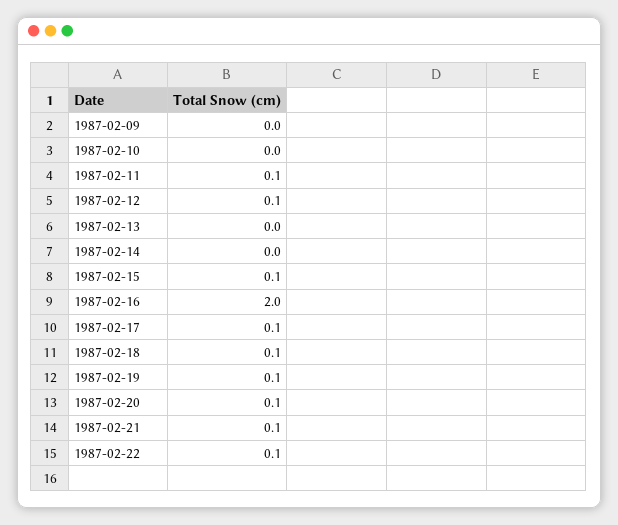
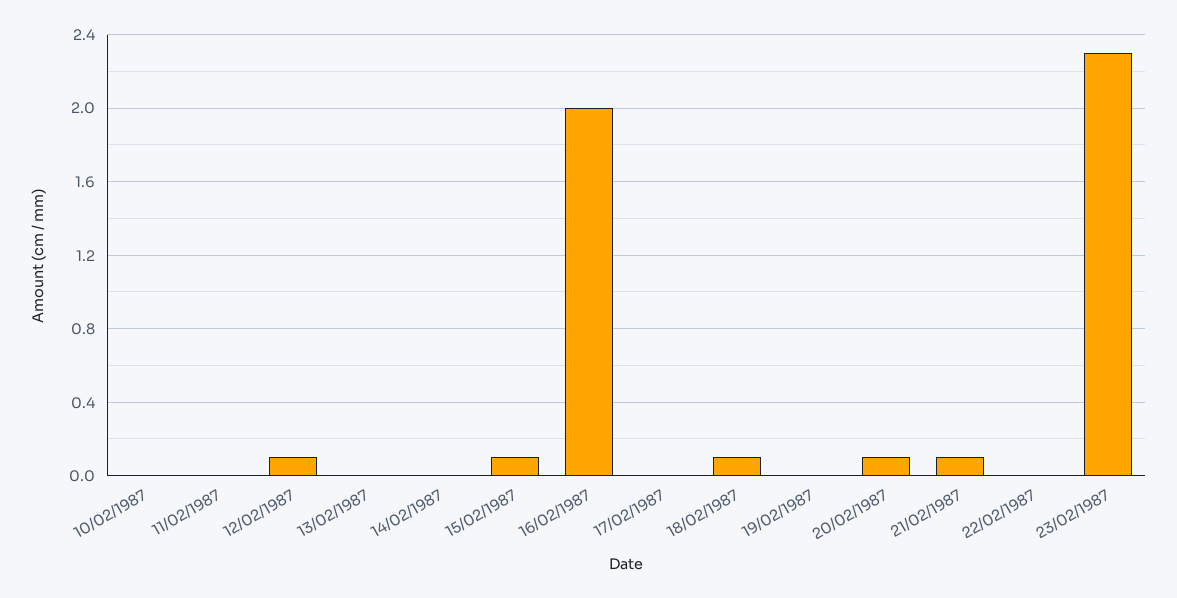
1987-02-09: 0 -> none
1987-02-11: 0.1 -> 0
1987-02-17: 0.1 -> 0
1987-02-19: 0.1 -> 0
1987-02-22: 0.1 -> 0
23/02/1987: none -> 2.3

